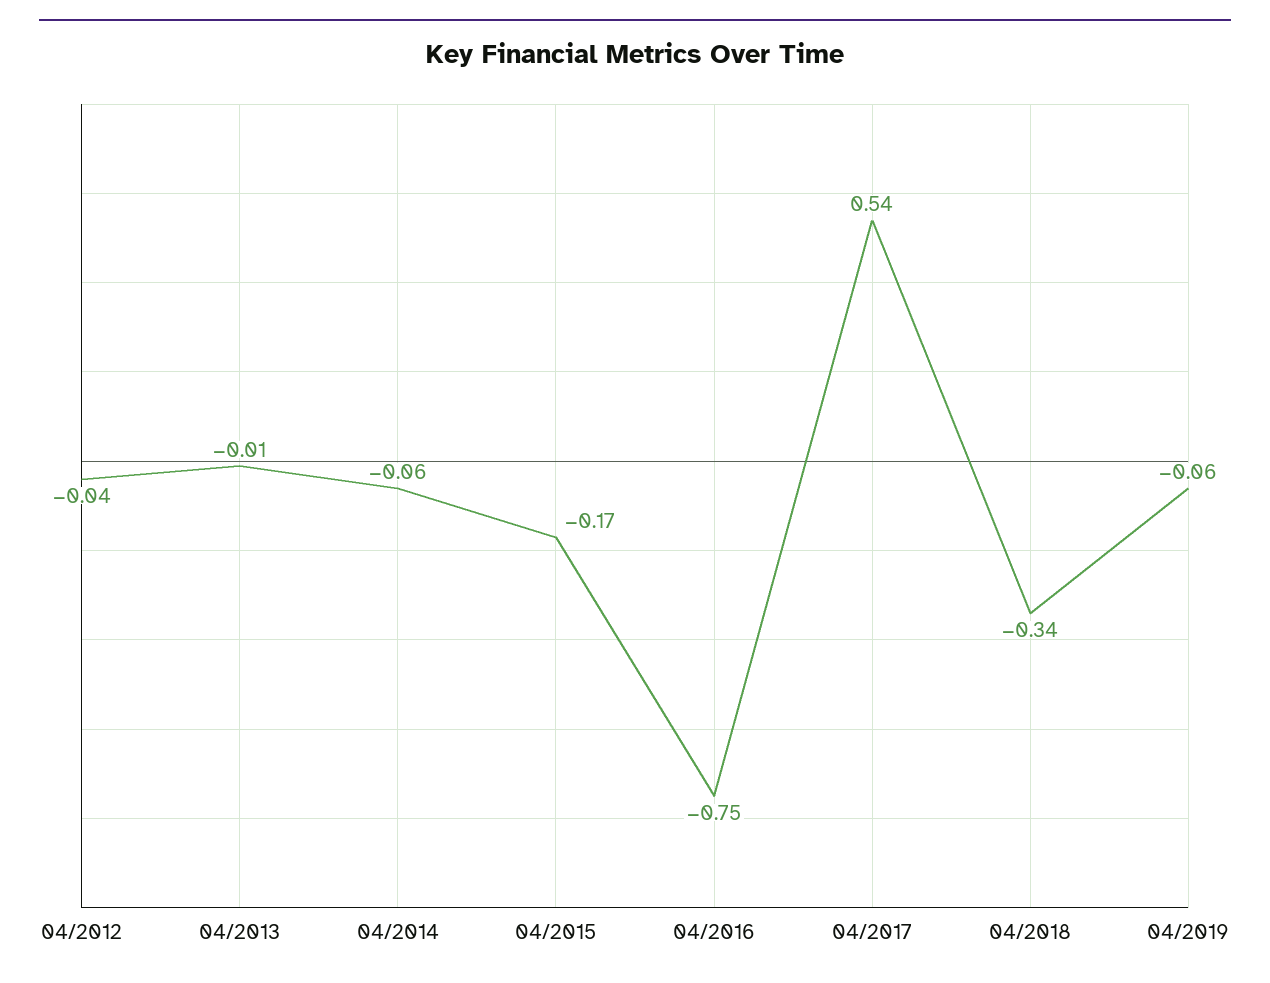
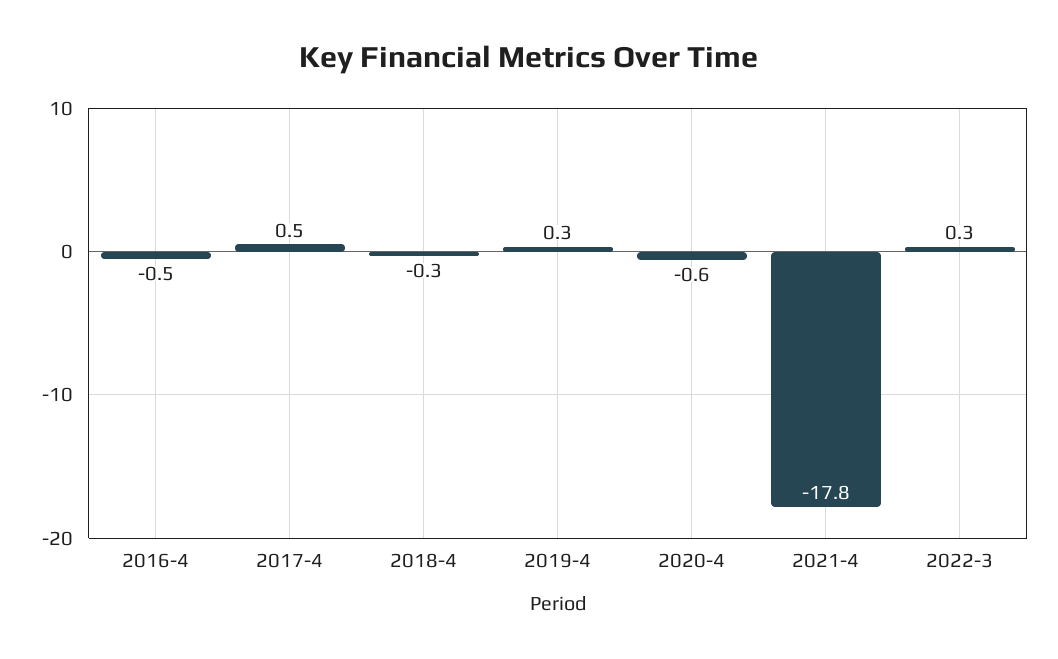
04/2012: -0.04 -> none
04/2013: -0.01 -> none
04/2014: -0.06 -> none
04/2015: -0.17 -> none
04/2016: -0.75 -> -0.5
04/2019: -0.06 -> 0.3
2020-4: none -> -0.6
2021-4: none -> -17.8
2022-3: none -> 0.3

